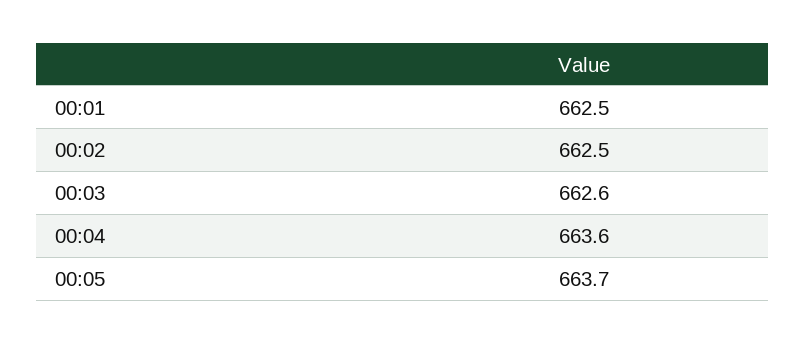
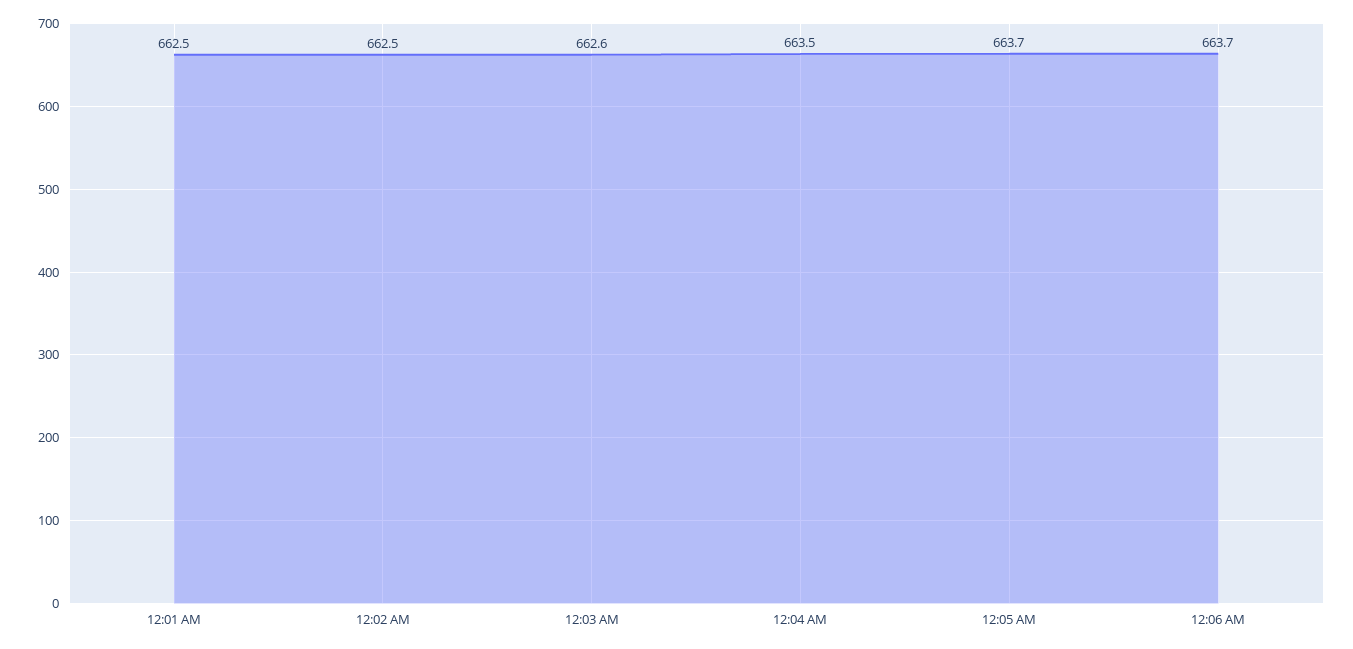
00:04: 663.6 -> 663.5
12:06 AM: none -> 663.7

